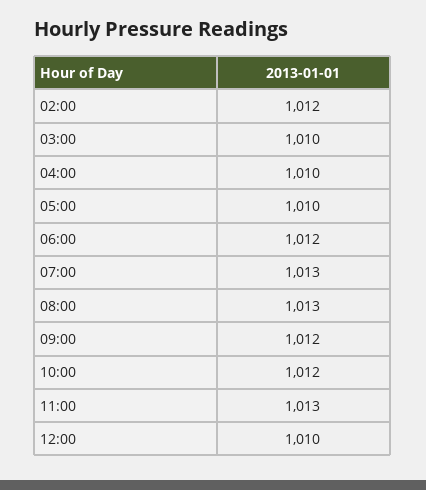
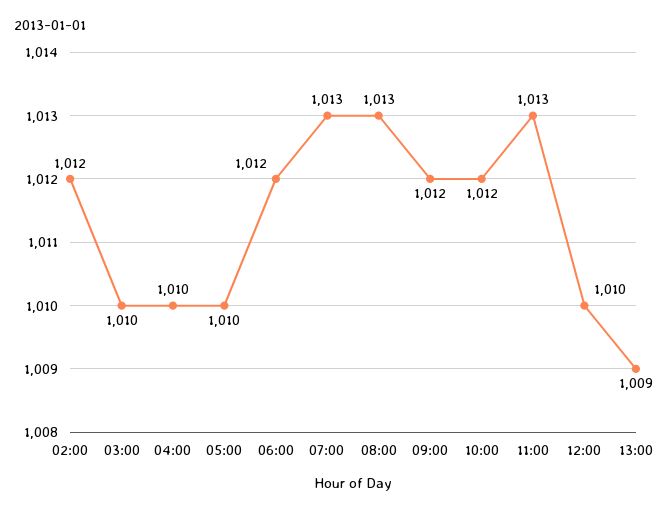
13:00: none -> 1009

